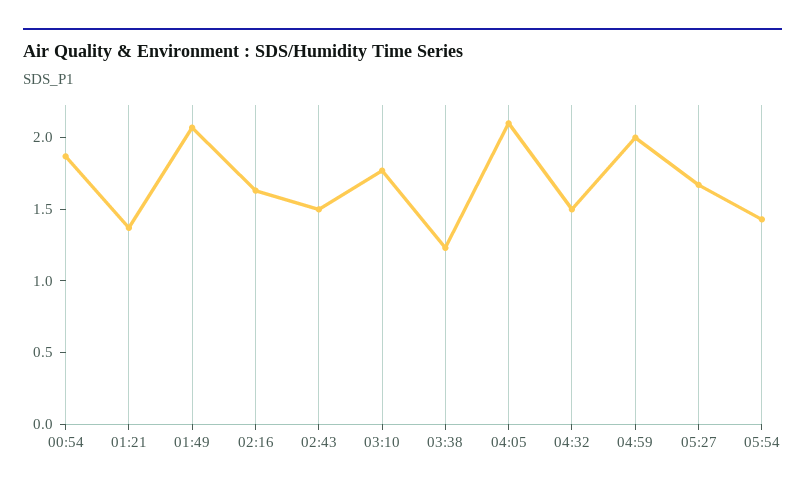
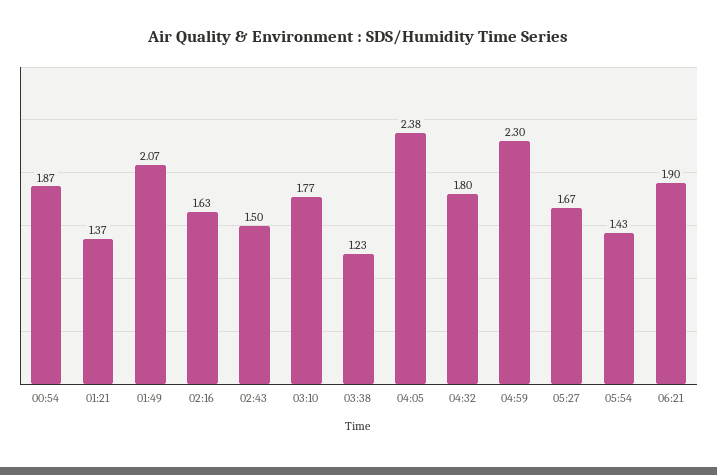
04:05: 2.1 -> 2.38
04:32: 1.5 -> 1.8
04:59: 2 -> 2.3
06:21: none -> 1.9

